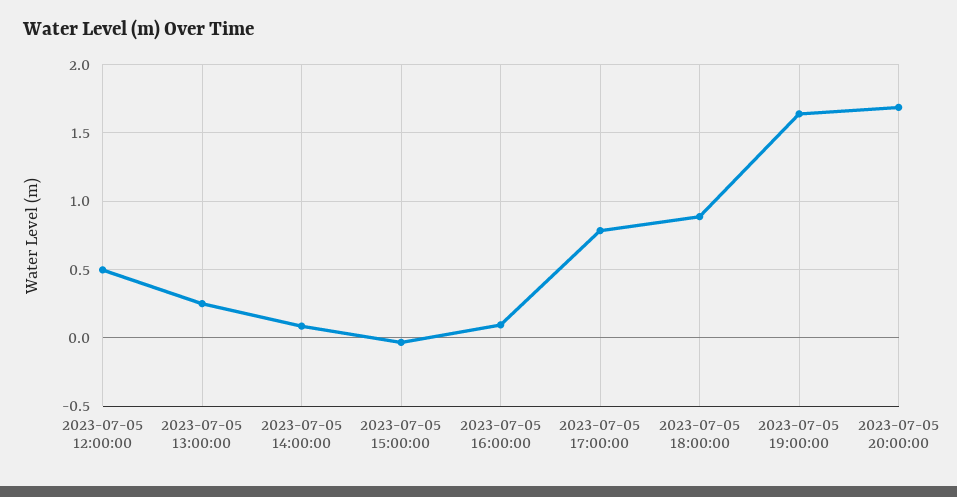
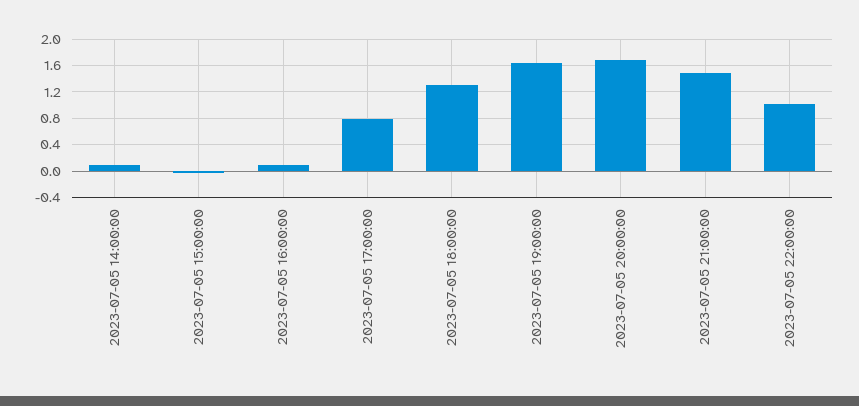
2023-07-05 12:00:00: 0.5 -> none
2023-07-05 13:00:00: 0.25 -> none
2023-07-05 18:00:00: 0.9 -> 1.3
2023-07-05 21:00:00: none -> 1.5
2023-07-05 22:00:00: none -> 1

